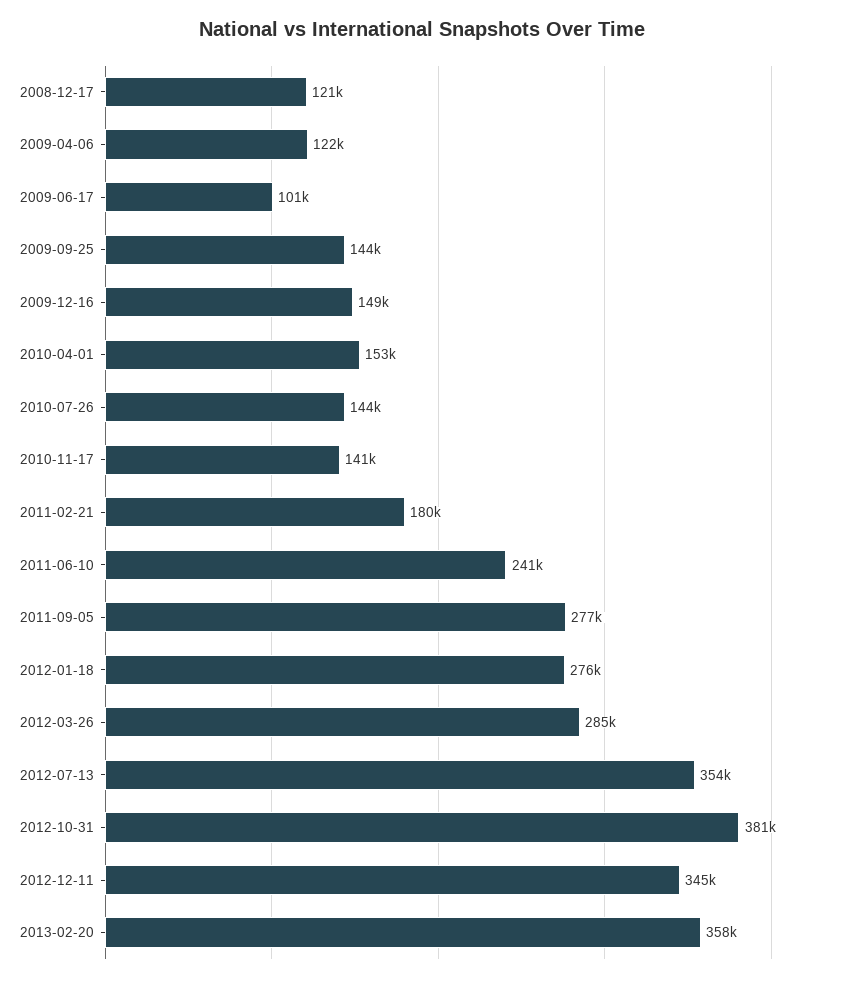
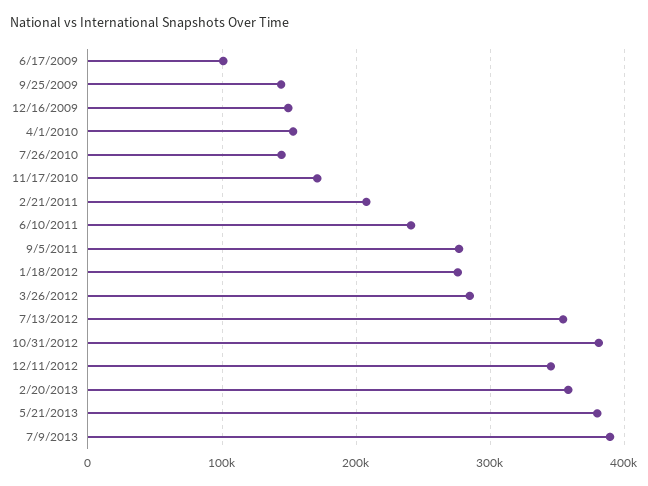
2008-12-17: 121000 -> none
2009-04-06: 122000 -> none
2010-11-17: 141000 -> 170000
2011-02-21: 180000 -> 210000
5/21/2013: none -> 380000
7/9/2013: none -> 390000

